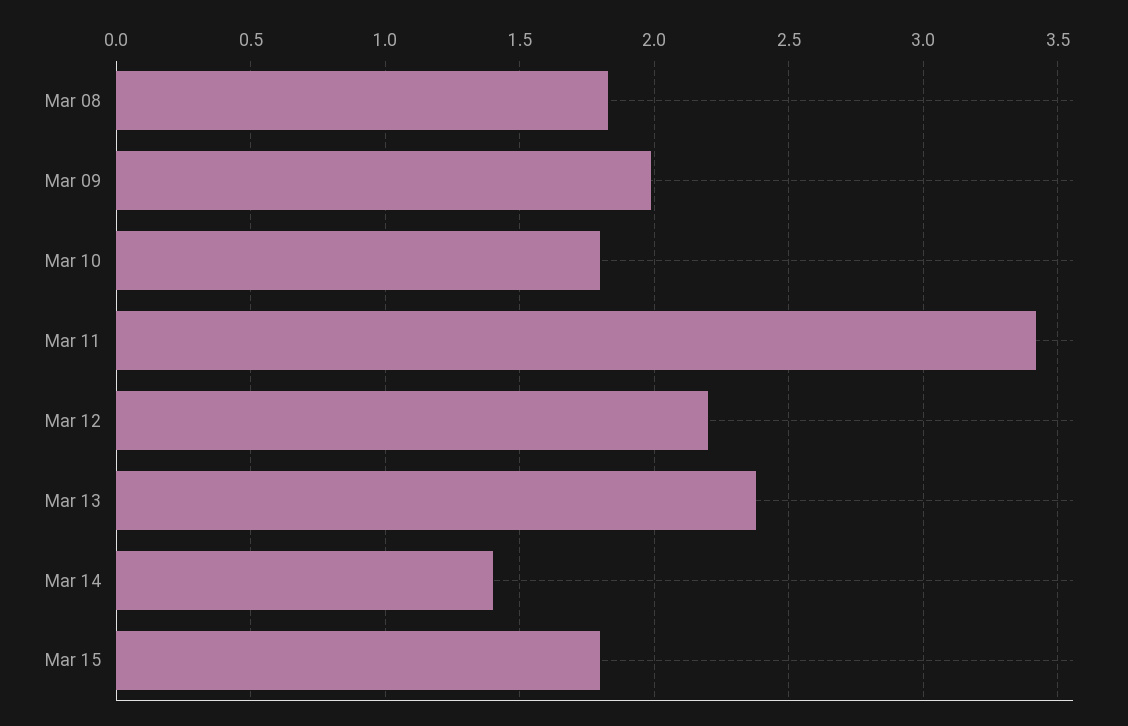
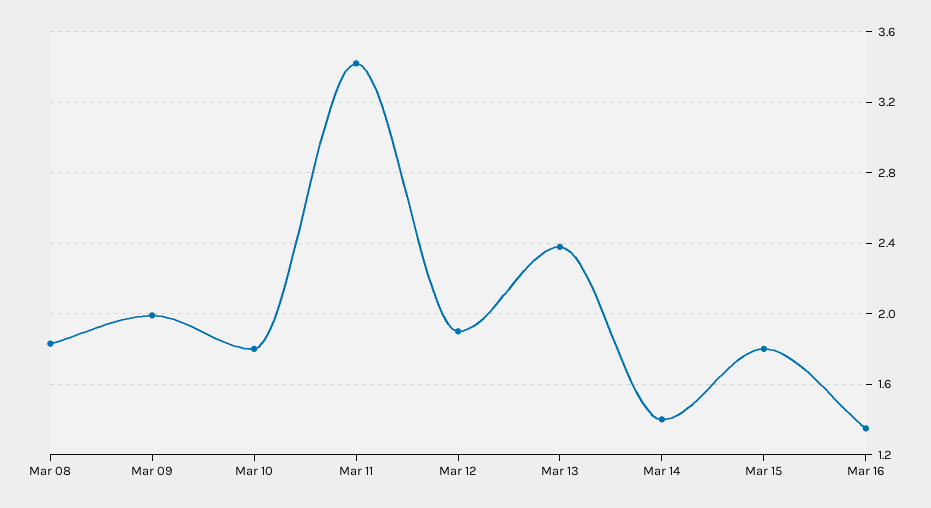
Mar 12: 2.2 -> 1.9
Mar 16: none -> 1.35

